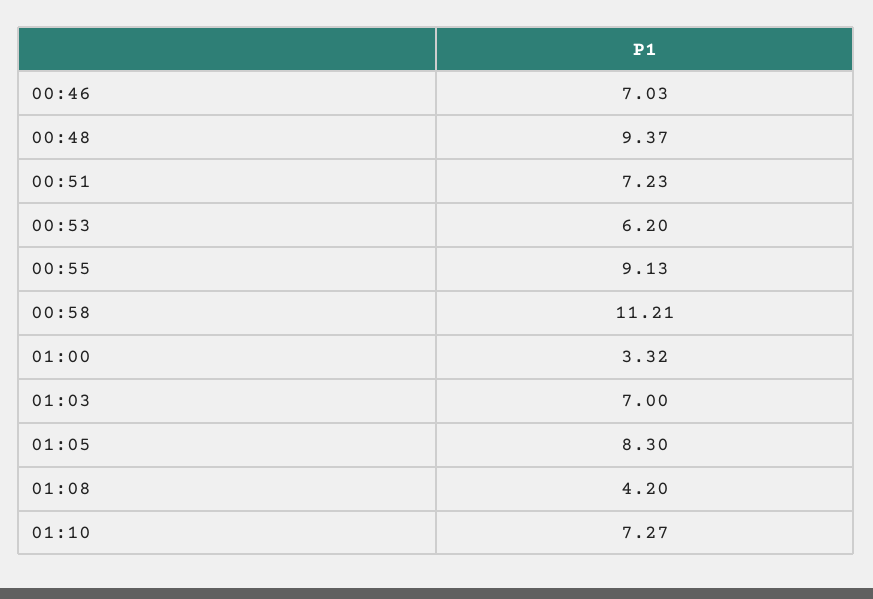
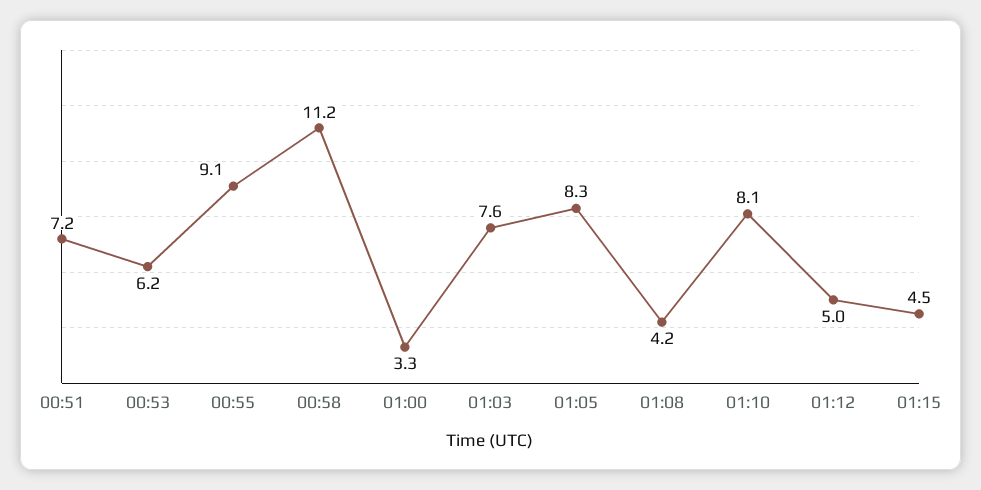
00:46: 7.03 -> none
00:48: 9.37 -> none
01:03: 7 -> 7.6
01:10: 7.27 -> 8.1
01:12: none -> 5
01:15: none -> 4.5

